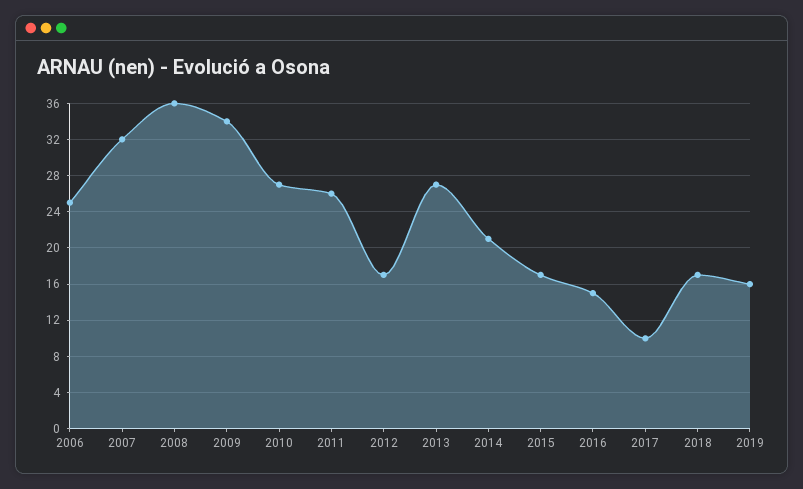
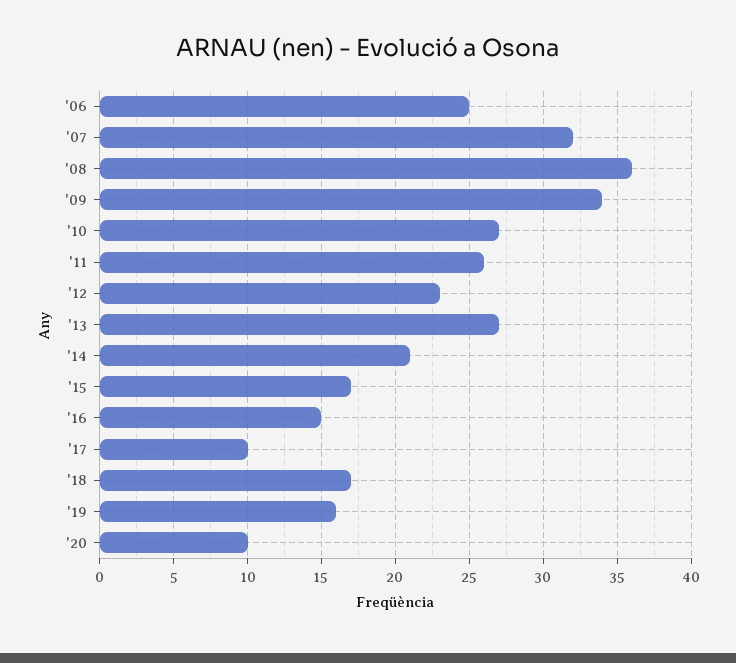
2012: 17 -> 23
'20: none -> 10

